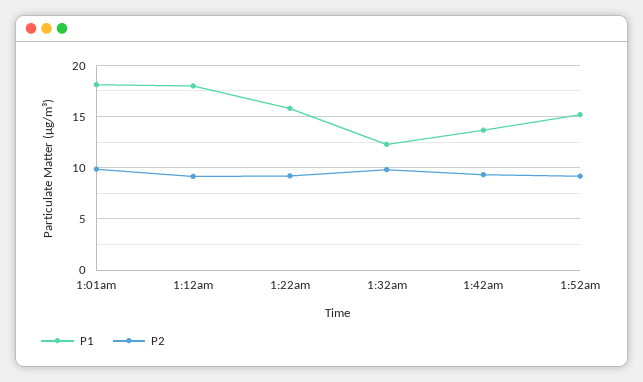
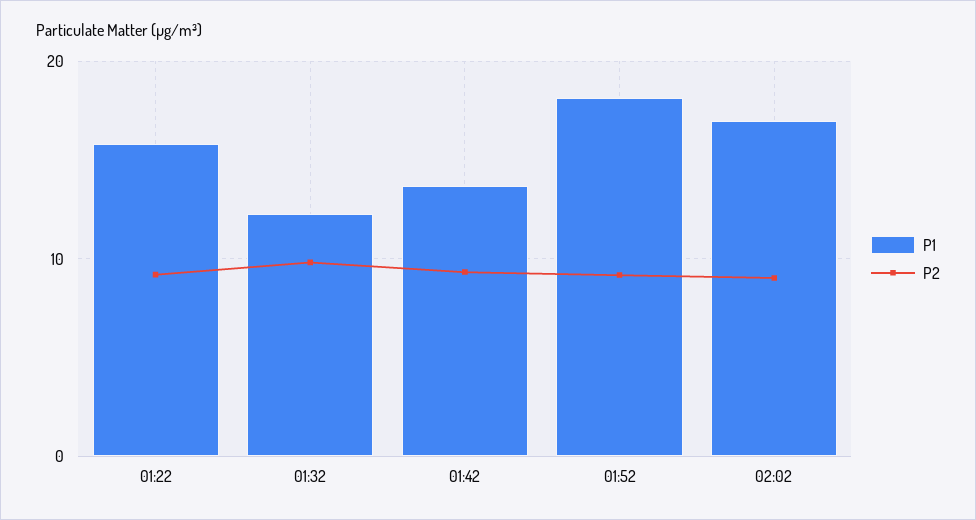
P1, 1:01am: 18 -> none
P2, 1:01am: 10 -> none
P1, 1:12am: 18 -> none
P2, 1:12am: 9 -> none
P1, 1:52am: 15 -> 18
P1, 02:02: none -> 17
P2, 02:02: none -> 9

